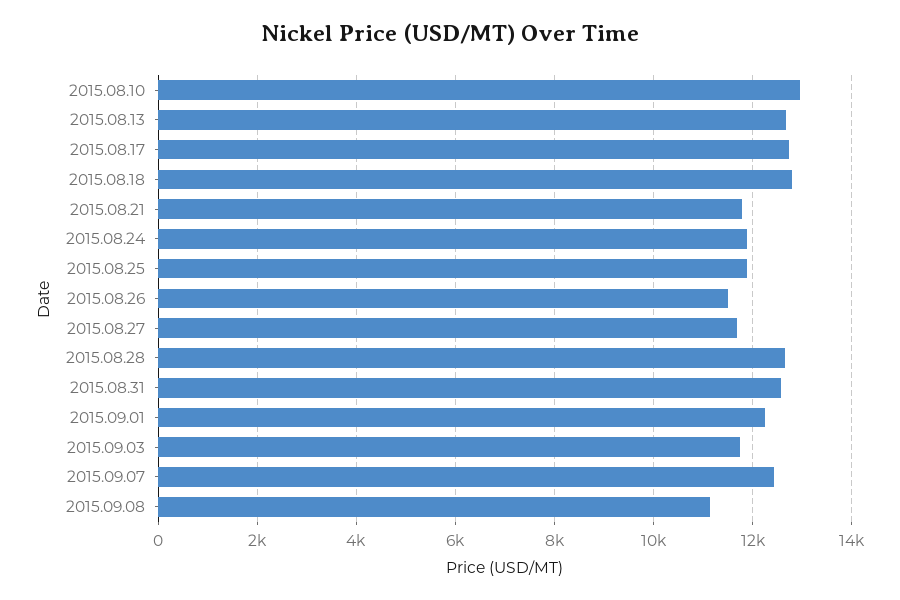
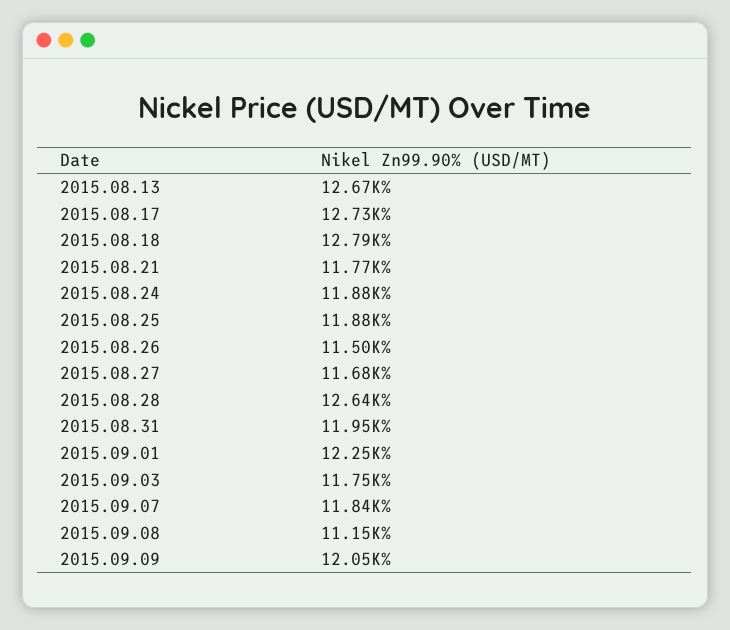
2015.08.10: 13000 -> none
2015.08.31: 12600 -> 11950
2015.09.07: 12400 -> 11840
2015.09.09: none -> 12050

